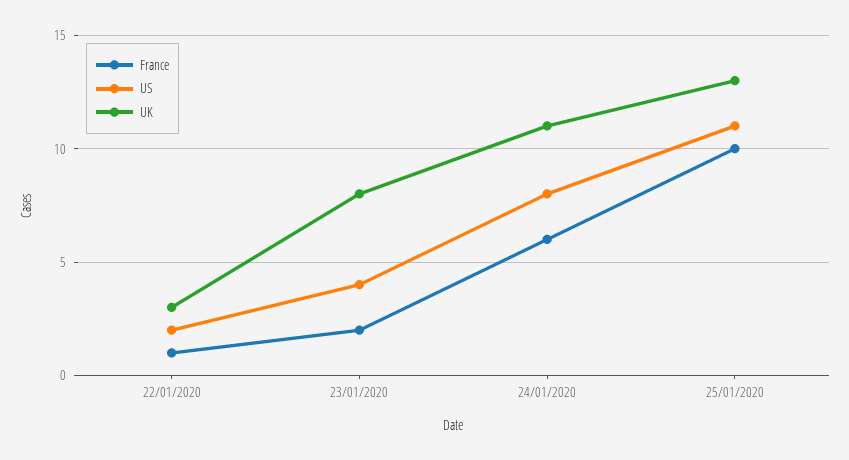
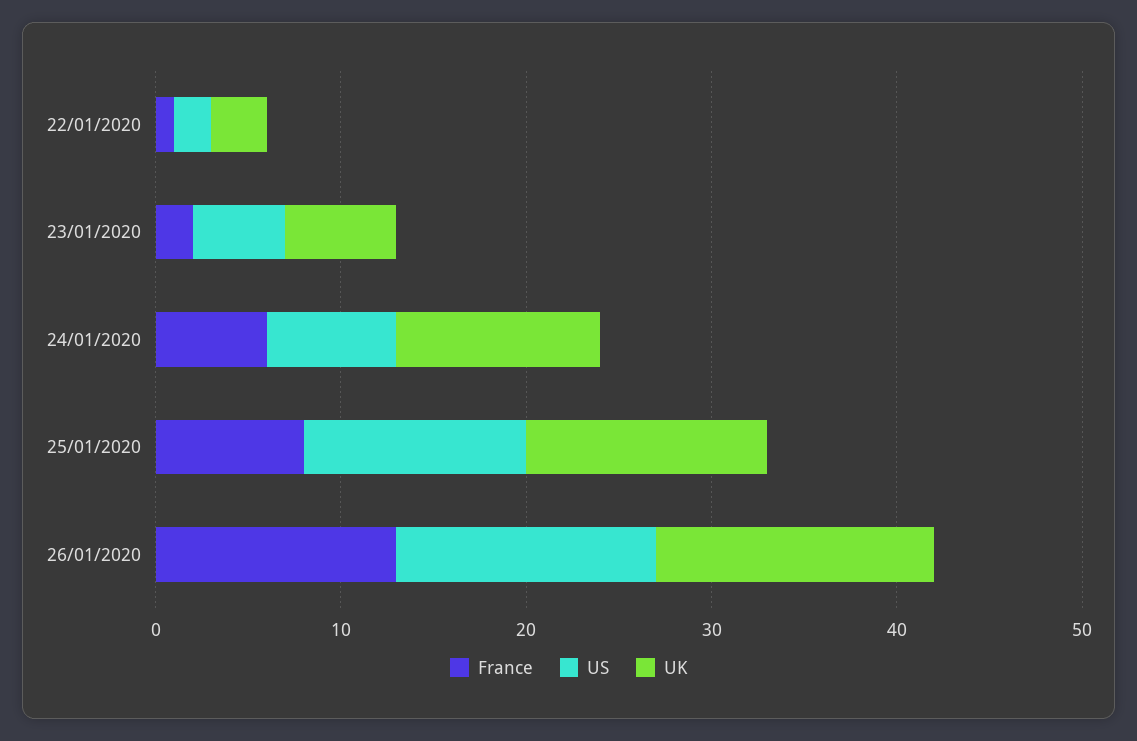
US, 23/01/2020: 4 -> 5
UK, 23/01/2020: 8 -> 6
US, 24/01/2020: 8 -> 7
France, 25/01/2020: 10 -> 8
US, 25/01/2020: 11 -> 12
France, 26/01/2020: none -> 13
US, 26/01/2020: none -> 14
UK, 26/01/2020: none -> 15

